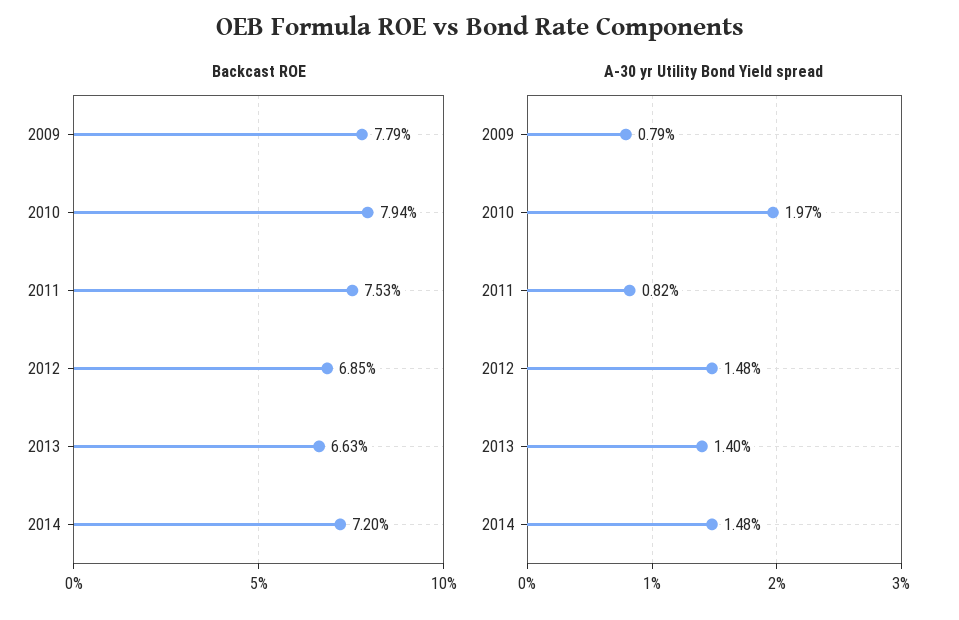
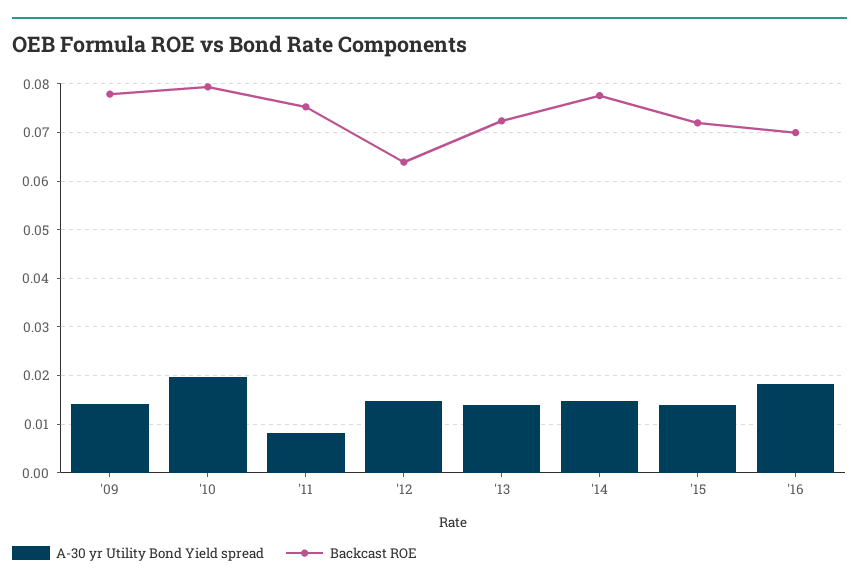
Backcast ROE, 2012: 0.0685 -> 0.064
Backcast ROE, 2013: 0.0663 -> 0.072
Backcast ROE, 2014: 0.072 -> 0.078
A-30 yr Utility Bond Yield spread, 2009: 0.0079 -> 0.014
A-30 yr Utility Bond Yield spread, '15: none -> 0.014
Backcast ROE, '15: none -> 0.072
A-30 yr Utility Bond Yield spread, '16: none -> 0.018
Backcast ROE, '16: none -> 0.07

